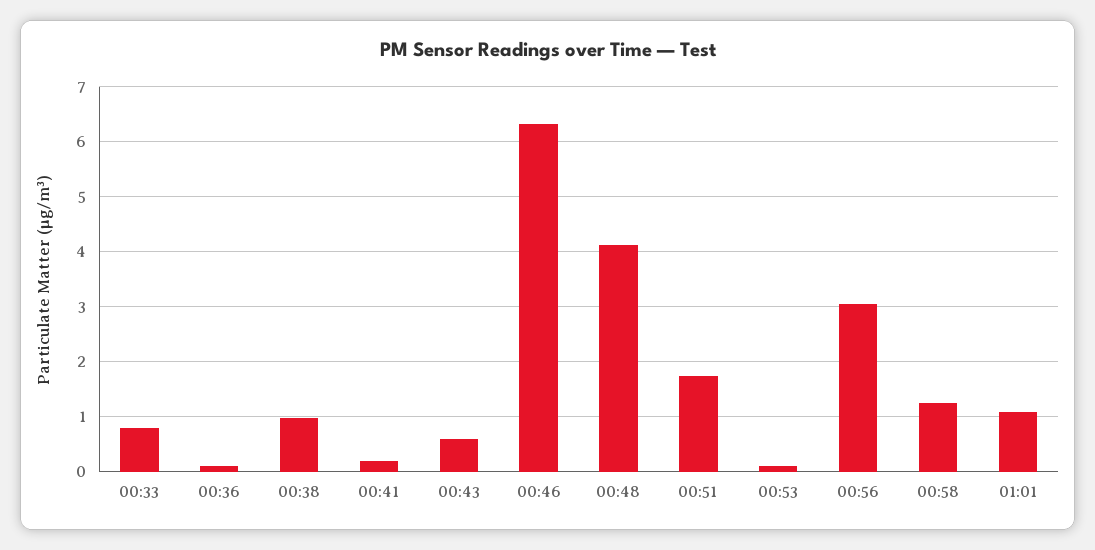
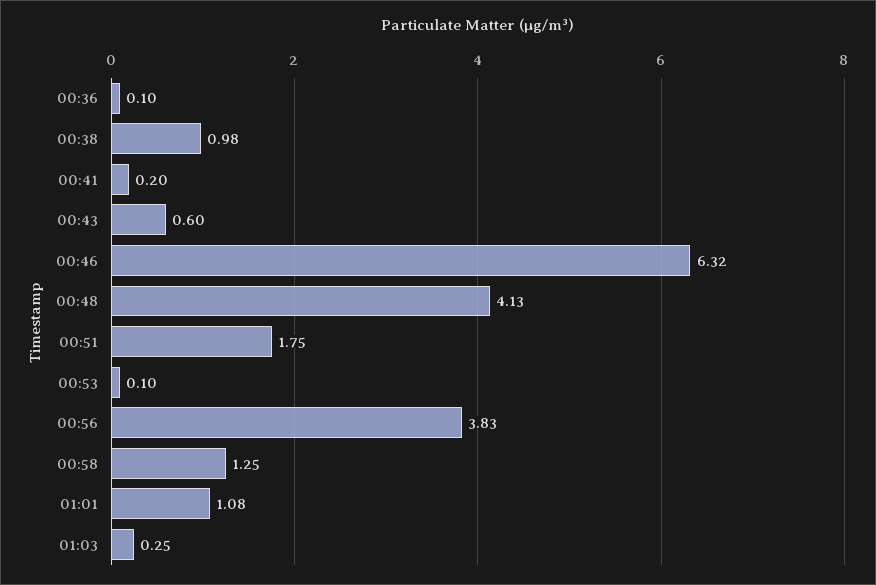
00:33: 0.8 -> none
00:56: 3 -> 3.83
01:03: none -> 0.25

